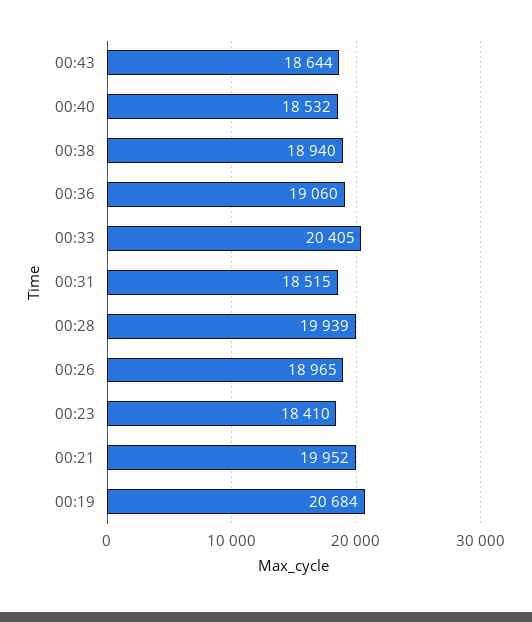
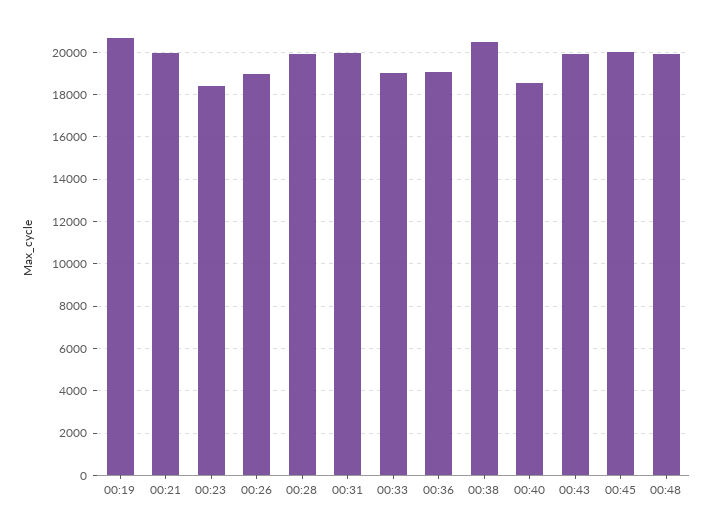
00:43: 18644 -> 20000
00:38: 18940 -> 20500
00:33: 20405 -> 19000
00:31: 18515 -> 20000
00:45: none -> 20000
00:48: none -> 20000

